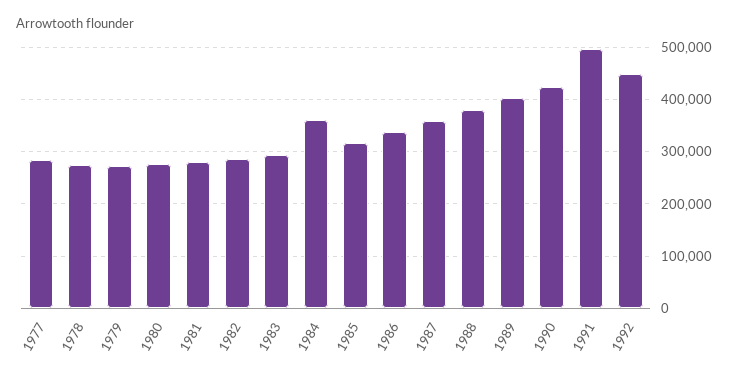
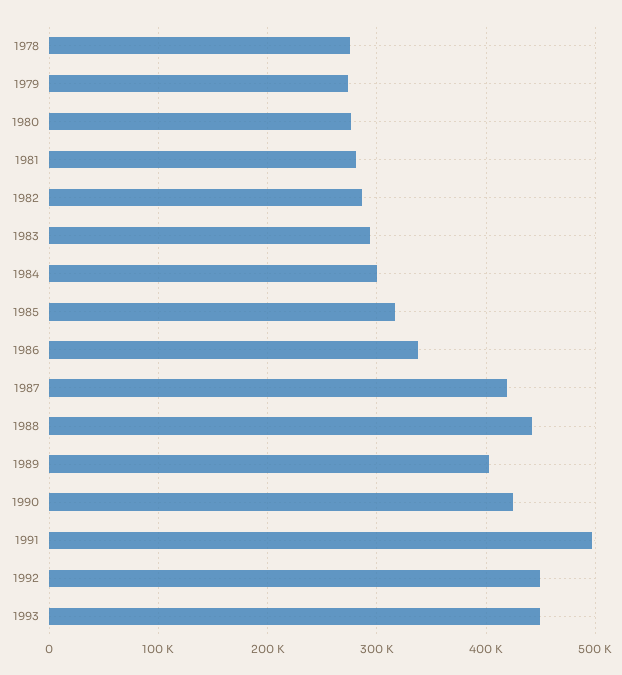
1977: 280000 -> none
1984: 360000 -> 300000
1987: 360000 -> 420000
1988: 380000 -> 440000
1993: none -> 450000

